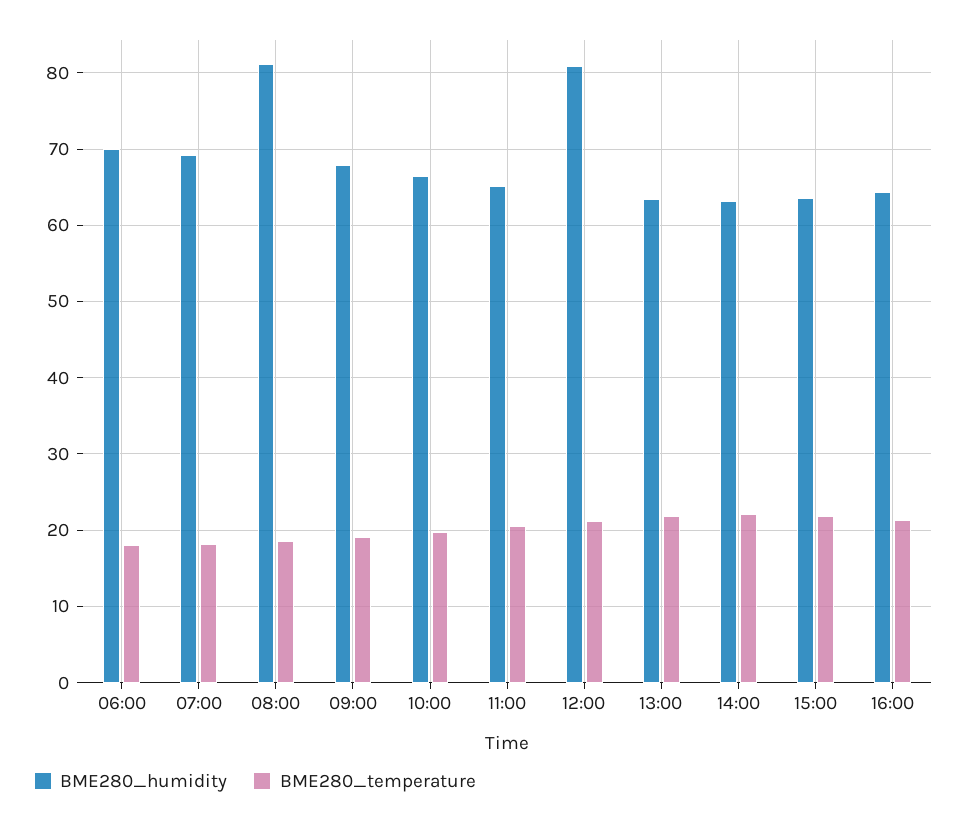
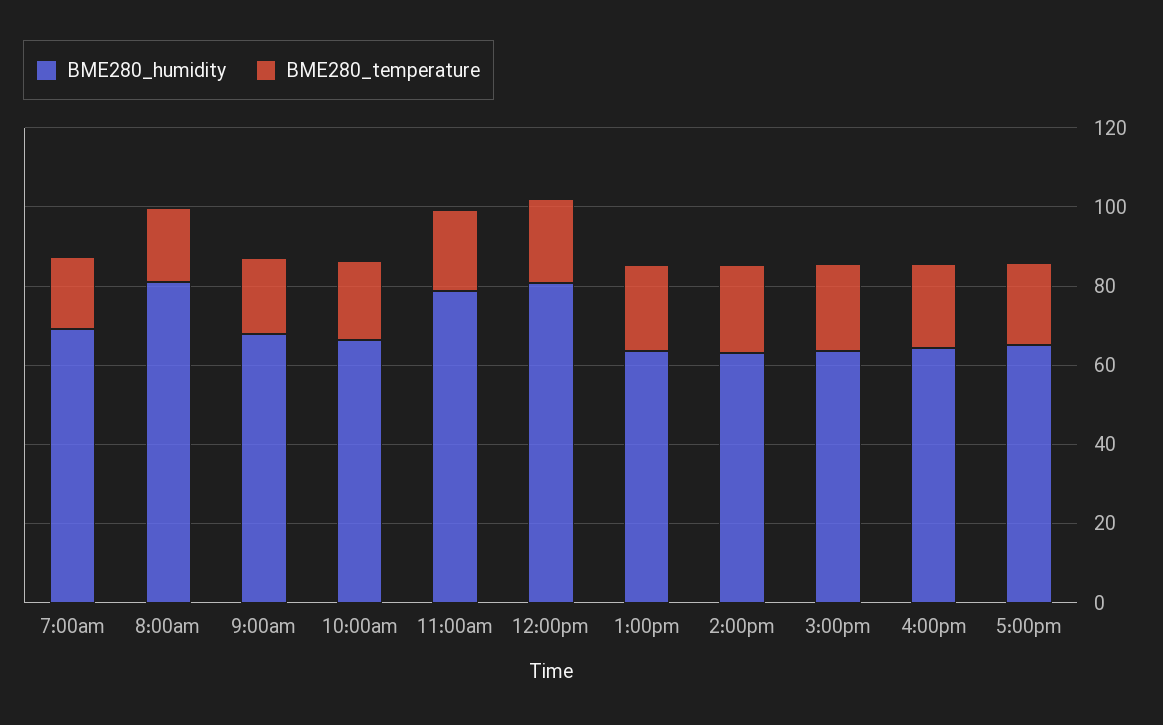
BME280_humidity, 06:00: 70 -> none
BME280_temperature, 06:00: 18 -> none
BME280_humidity, 11:00: 65 -> 80
BME280_humidity, 5:00pm: none -> 65
BME280_temperature, 5:00pm: none -> 20

